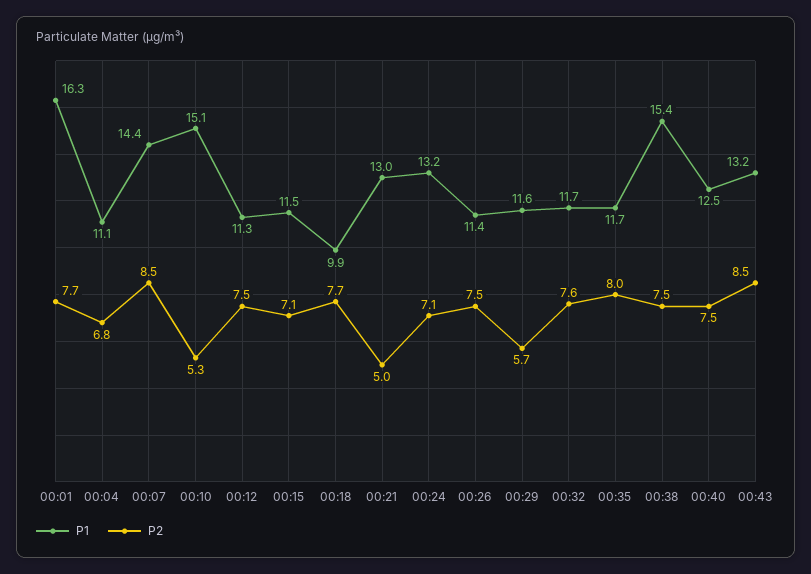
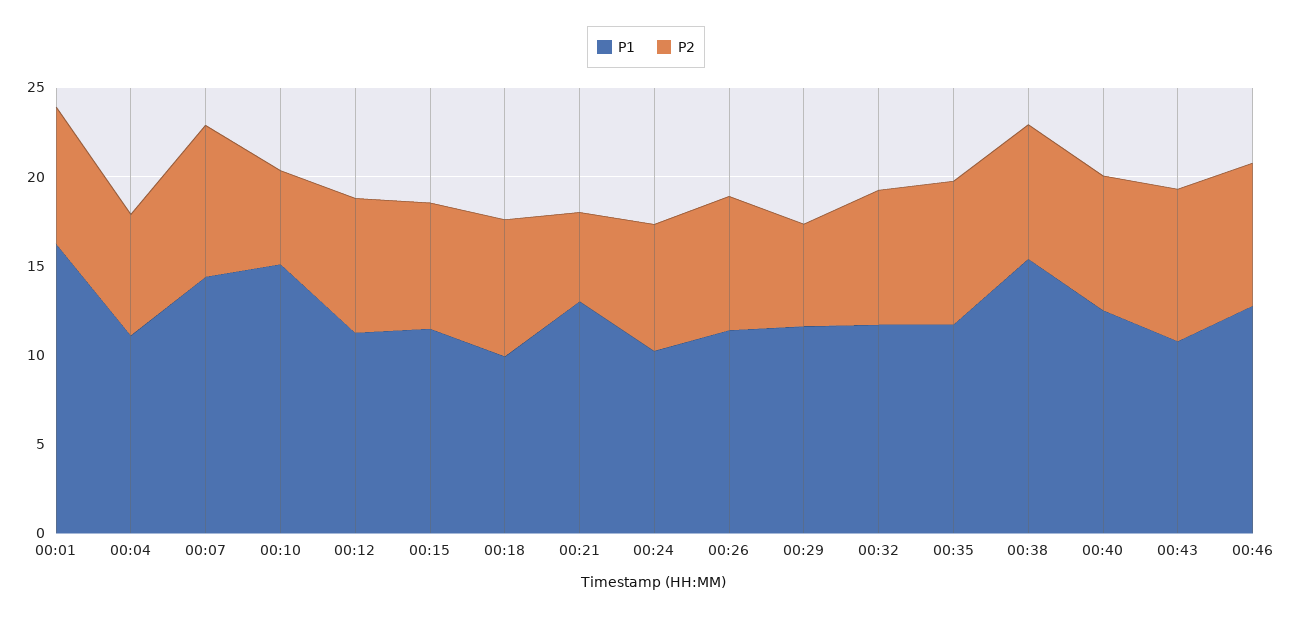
P1, 00:24: 13.2 -> 10
P1, 00:43: 13.2 -> 11
P1, 00:46: none -> 13
P2, 00:46: none -> 8

